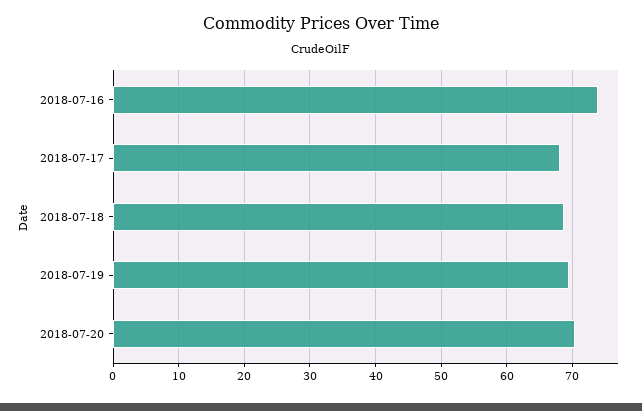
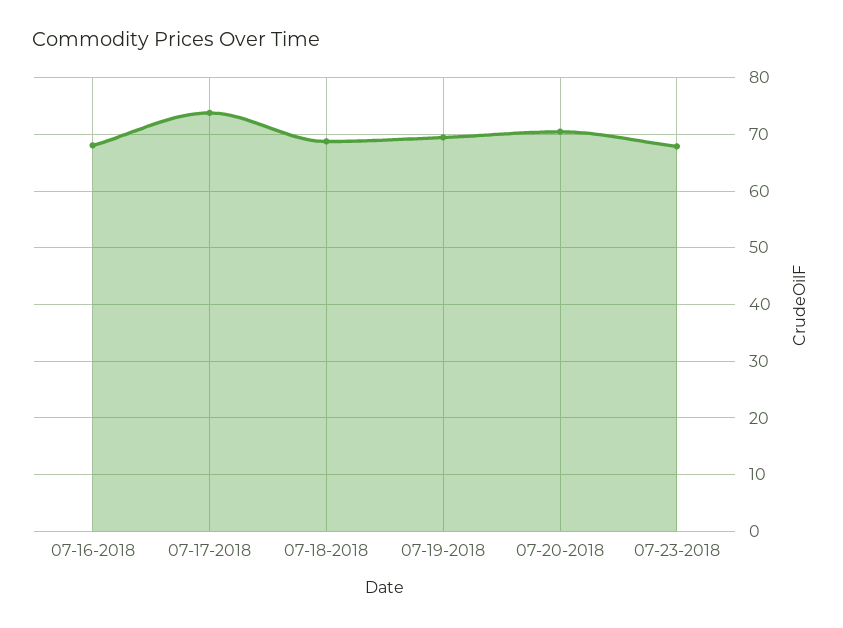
2018-07-16: 74 -> 68
2018-07-17: 68 -> 74
07-23-2018: none -> 68

